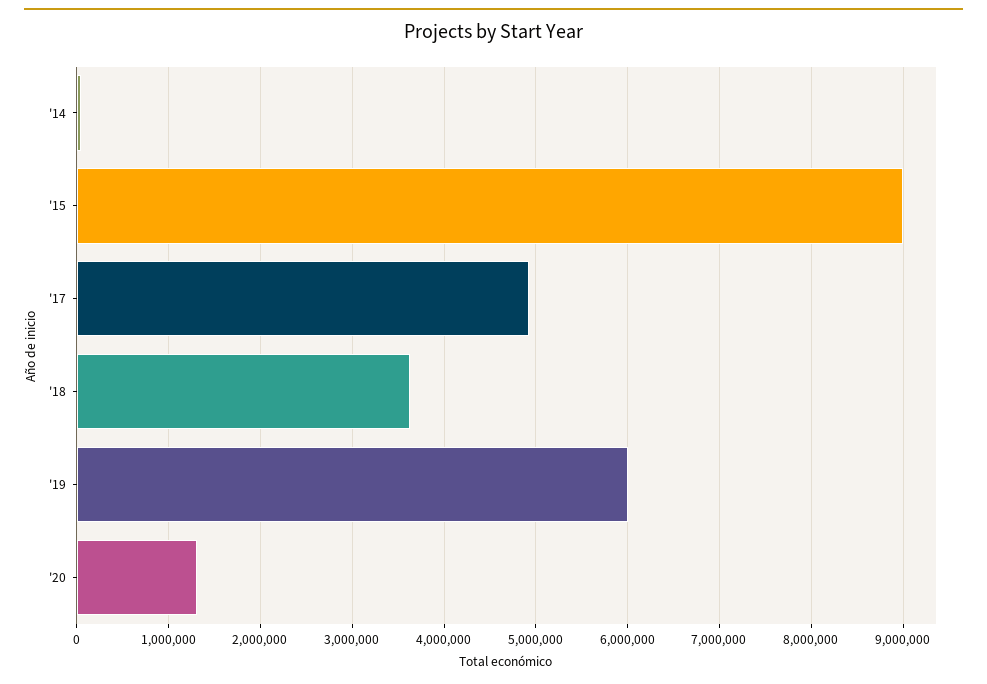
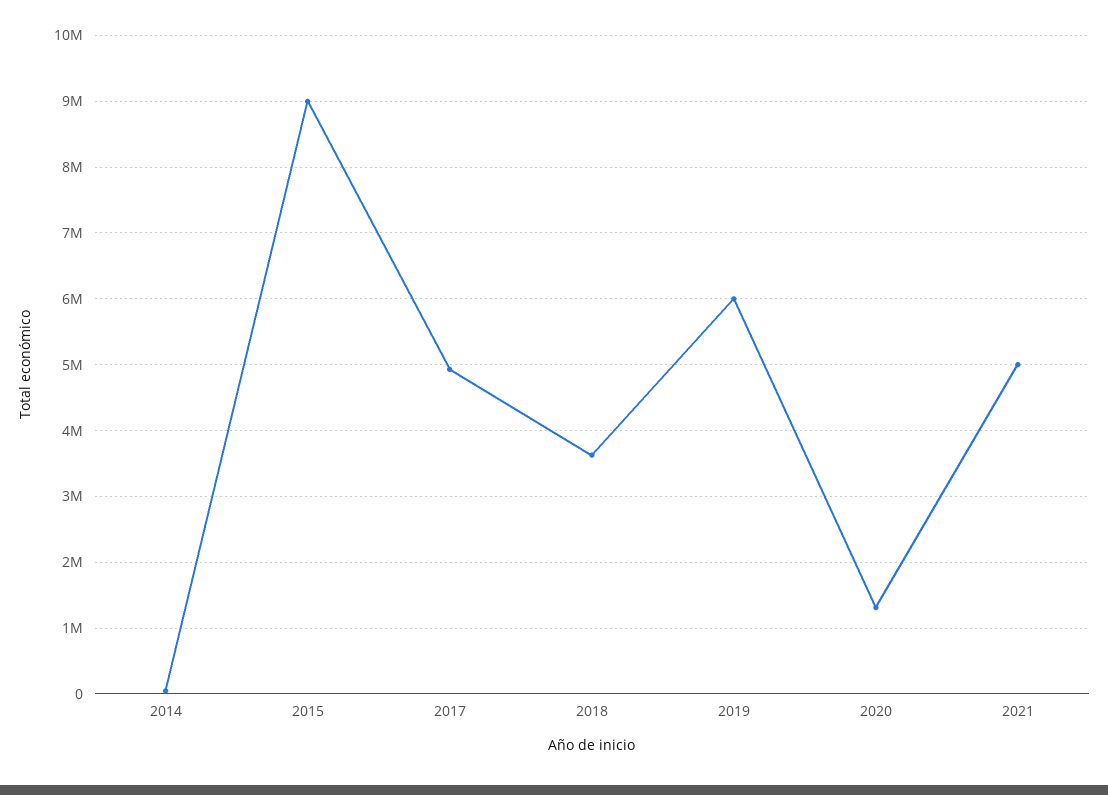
2021: none -> 5000000

